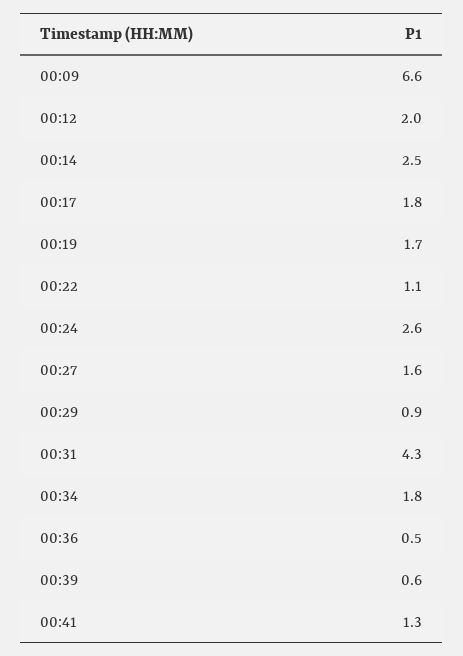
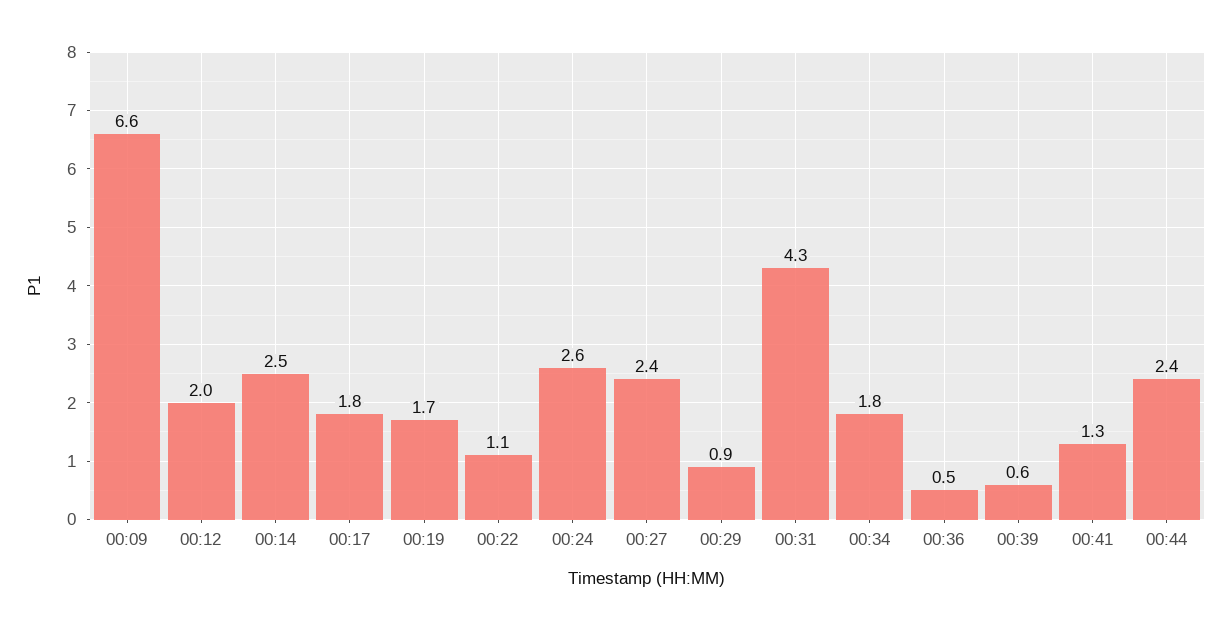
00:27: 1.6 -> 2.4
00:44: none -> 2.4

